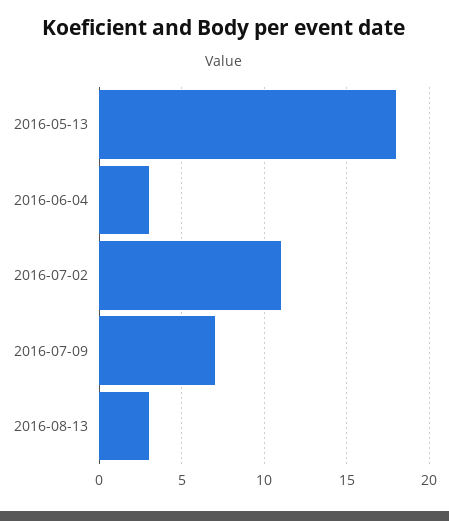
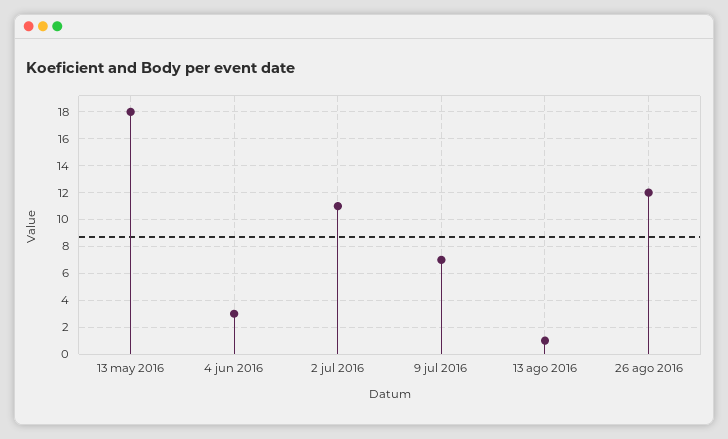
2016-08-13: 3 -> 1
26 ago 2016: none -> 12

